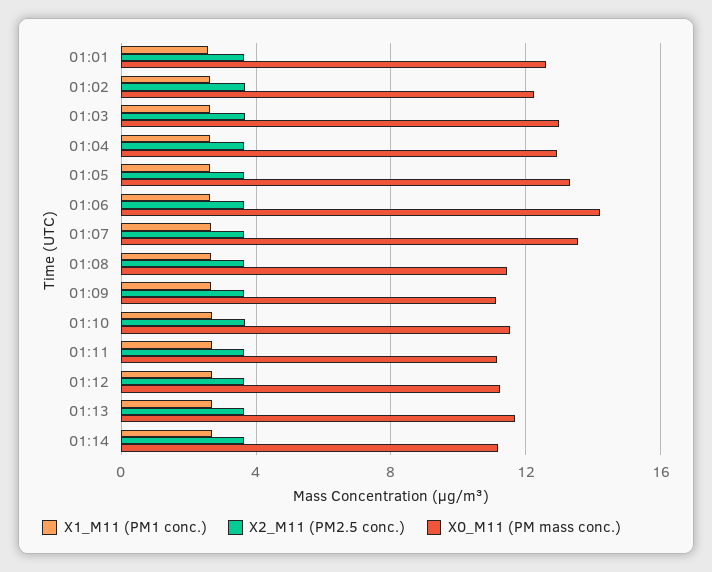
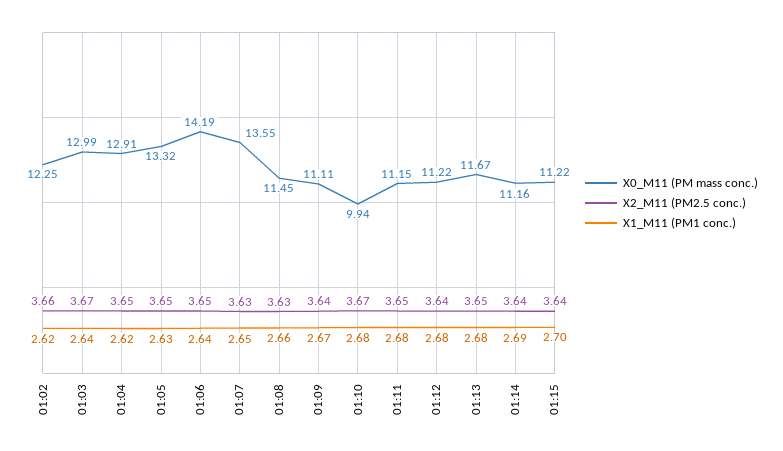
X1_M11 (PM1 conc.), 01:01: 2.5 -> none
X2_M11 (PM2.5 conc.), 01:01: 3.5 -> none
X0_M11 (PM mass conc.), 01:01: 12.5 -> none
X0_M11 (PM mass conc.), 01:10: 11.5 -> 9.94
X0_M11 (PM mass conc.), 01:15: none -> 11.22
X2_M11 (PM2.5 conc.), 01:15: none -> 3.64
X1_M11 (PM1 conc.), 01:15: none -> 2.7

